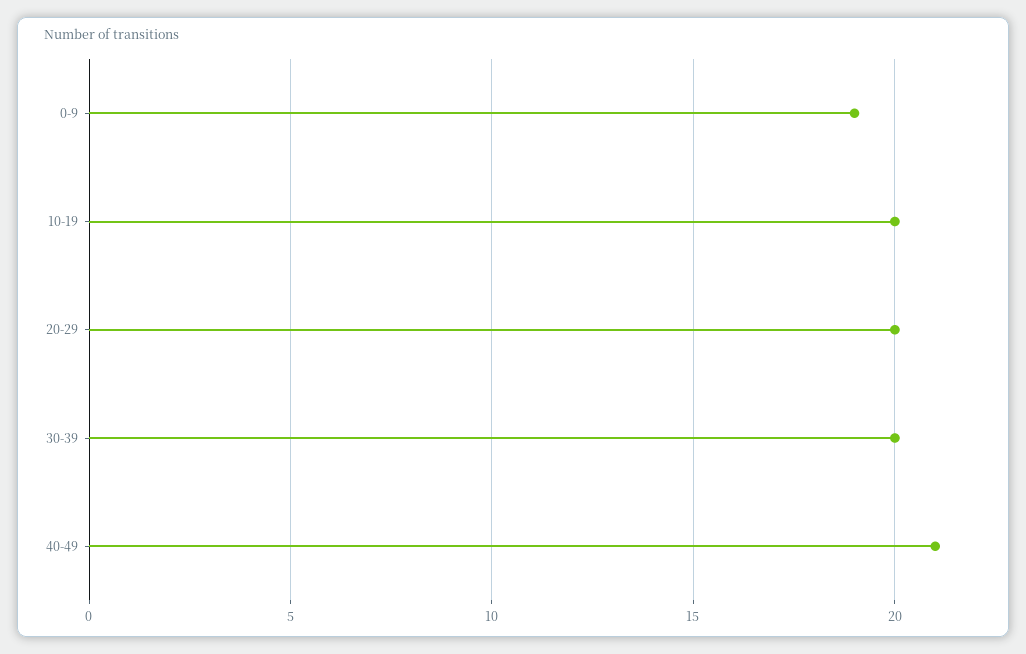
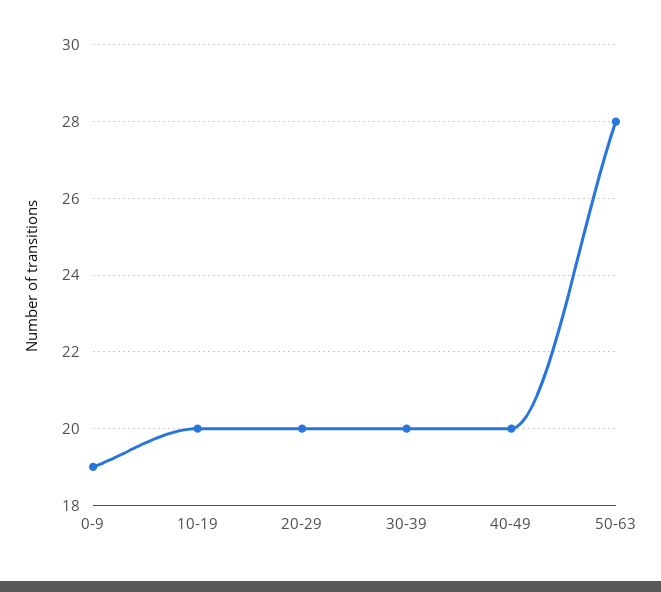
40-49: 21 -> 20
50-63: none -> 28

